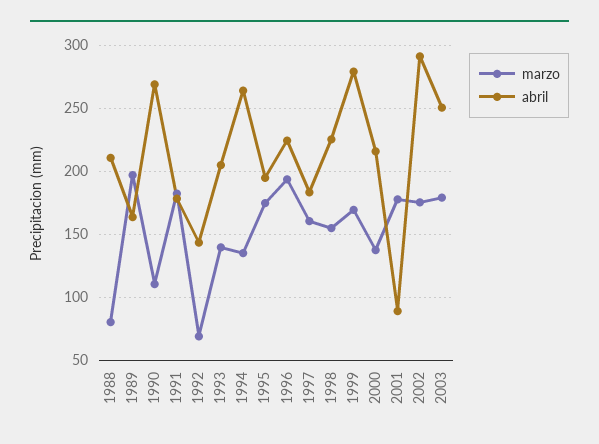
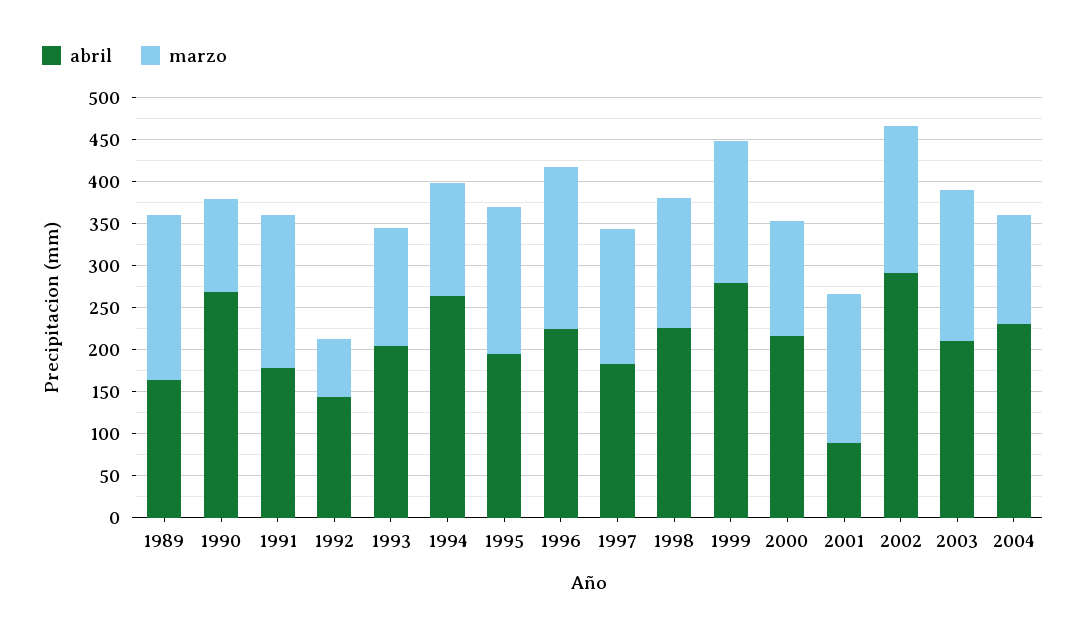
marzo, 1988: 80 -> none
abril, 1988: 210 -> none
abril, 2003: 250 -> 210
abril, 2004: none -> 230
marzo, 2004: none -> 130

